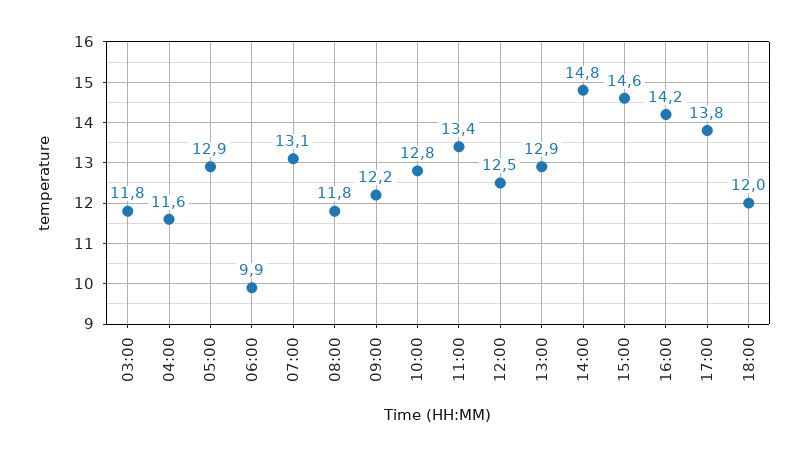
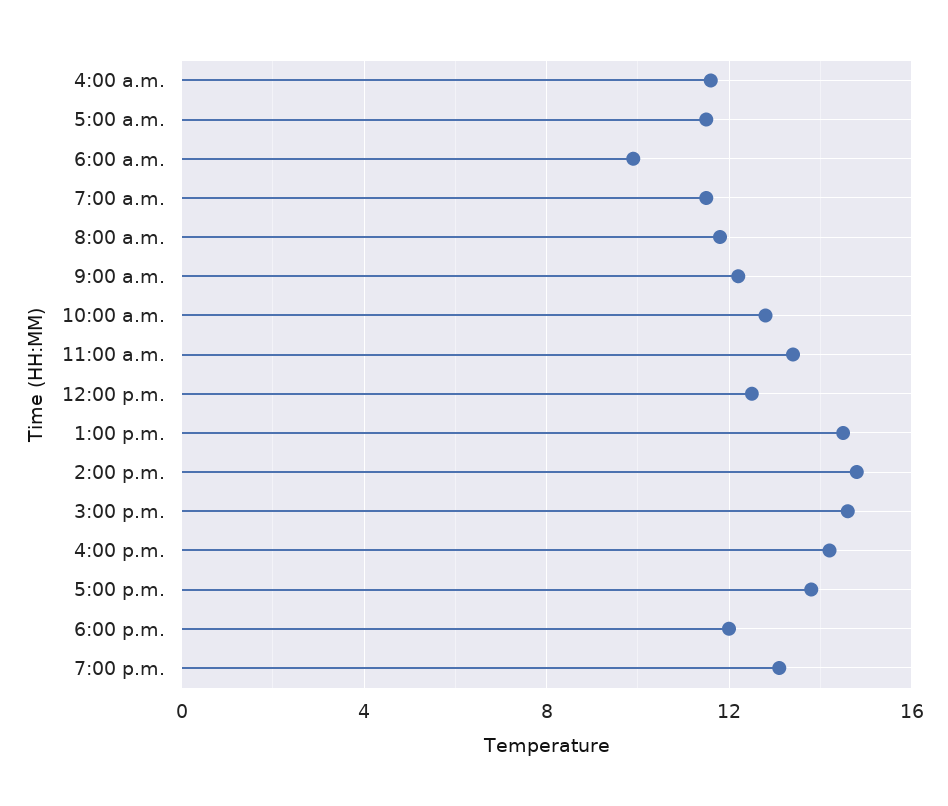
03:00: 11.8 -> none
05:00: 12.9 -> 11.5
07:00: 13.1 -> 11.5
13:00: 12.9 -> 14.5
7:00 p.m.: none -> 13

